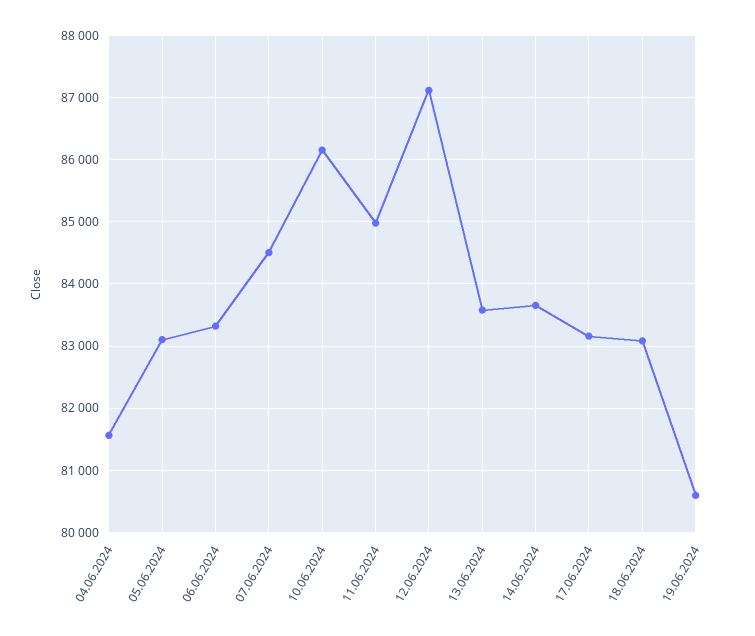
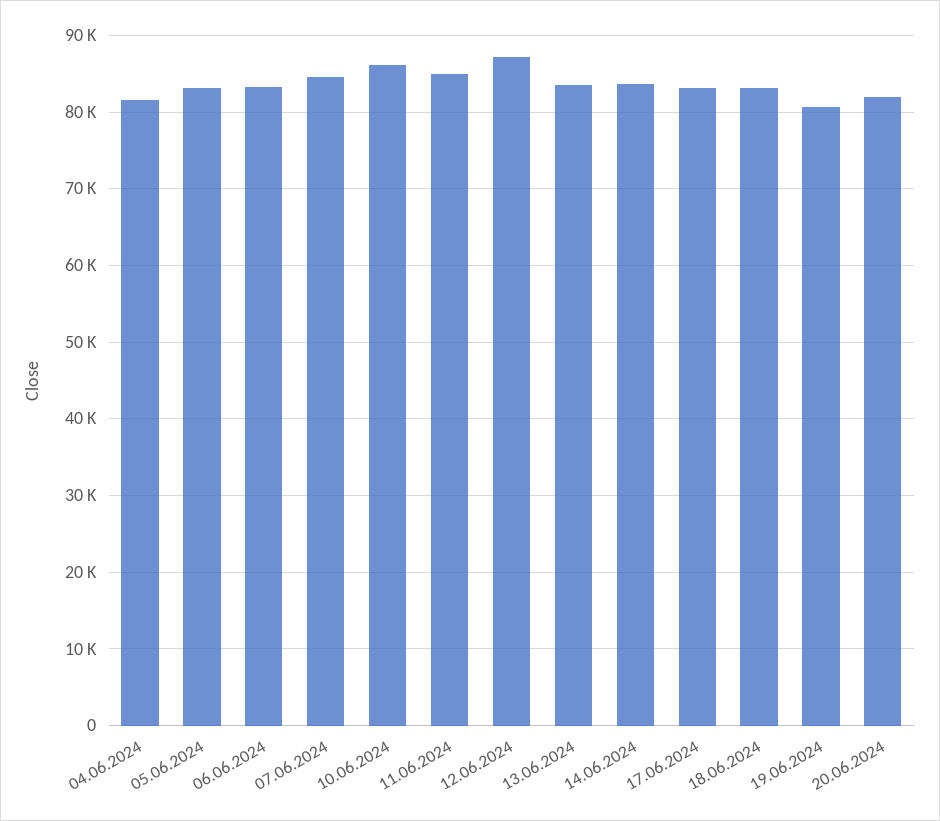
20.06.2024: none -> 82000

